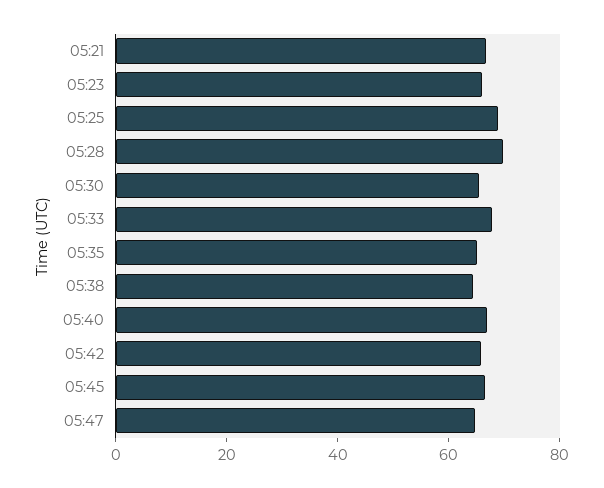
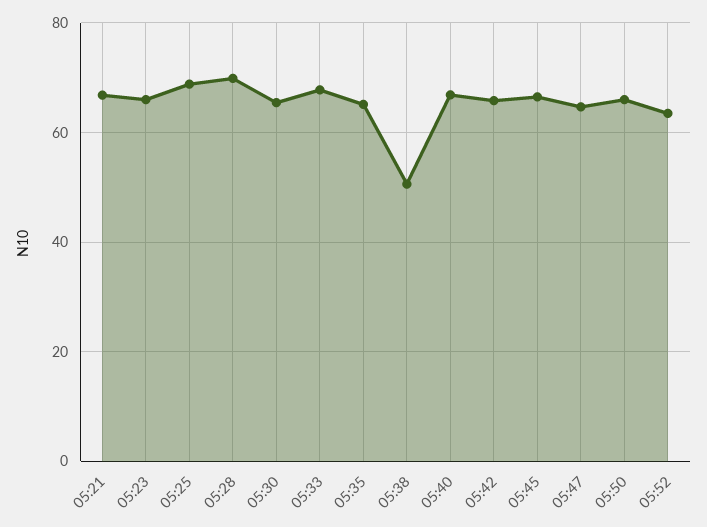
05:38: 65 -> 50
05:50: none -> 66
05:52: none -> 64

